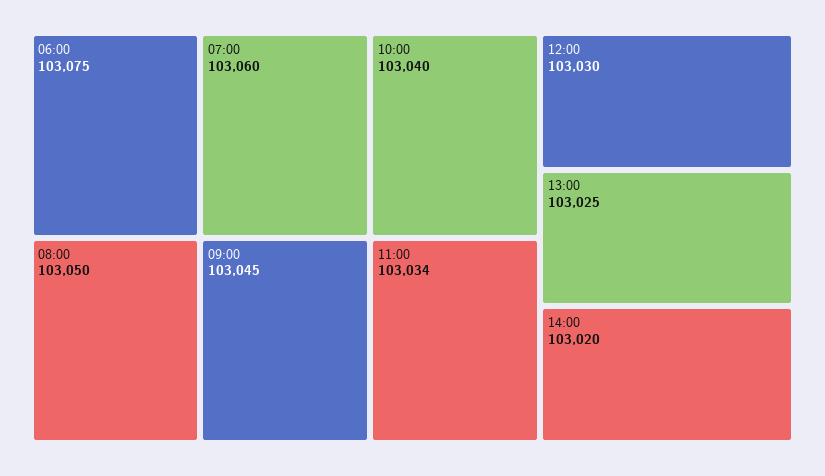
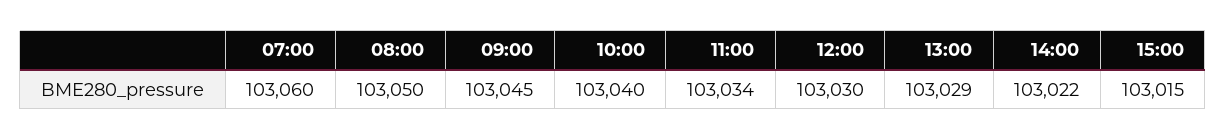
06:00: 103075 -> none
13:00: 103025 -> 103029
14:00: 103020 -> 103022
15:00: none -> 103015

